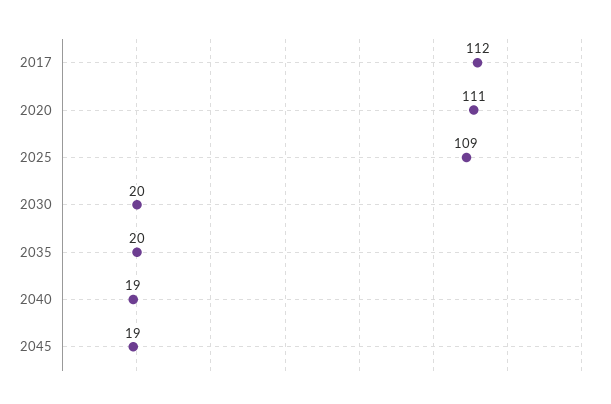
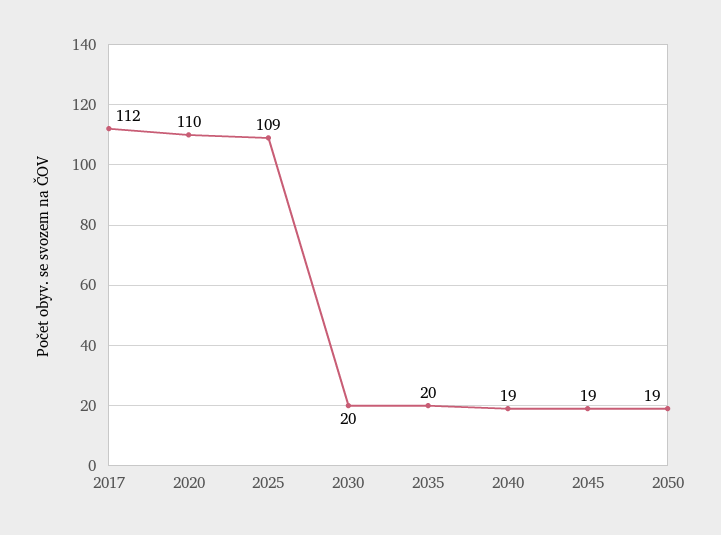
2020: 111 -> 110
2050: none -> 19

